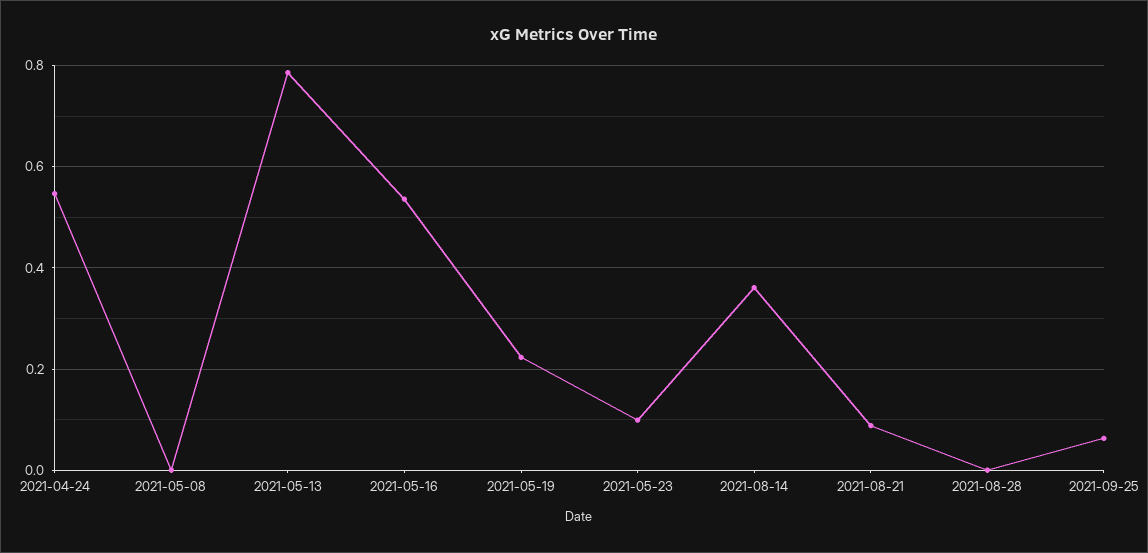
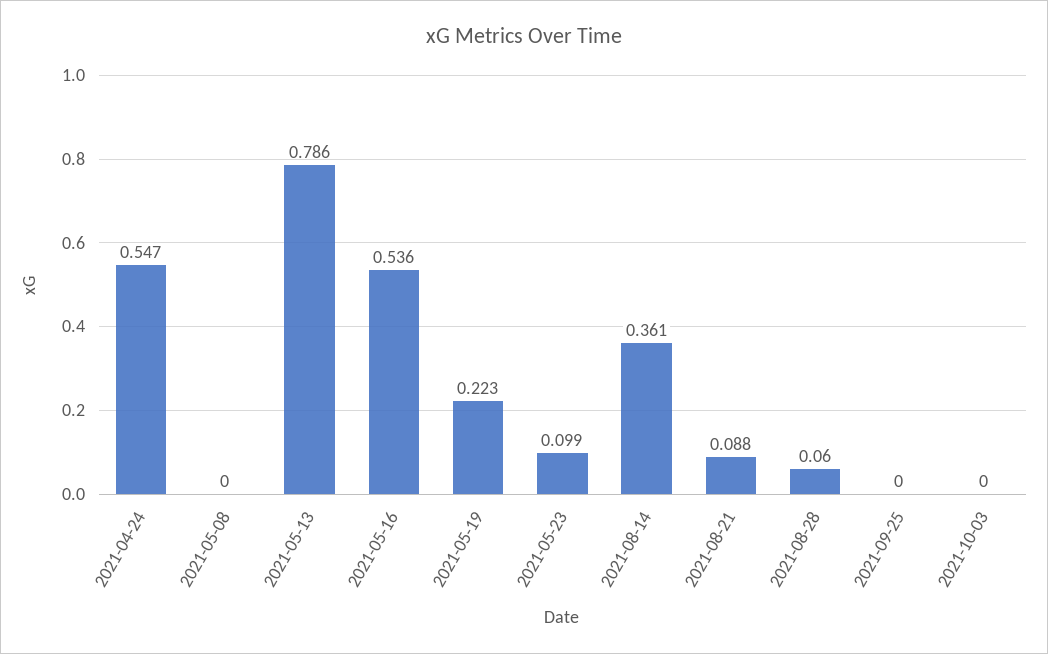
2021-08-28: 0 -> 0.06
2021-09-25: 0.06 -> 0
2021-10-03: none -> 0

